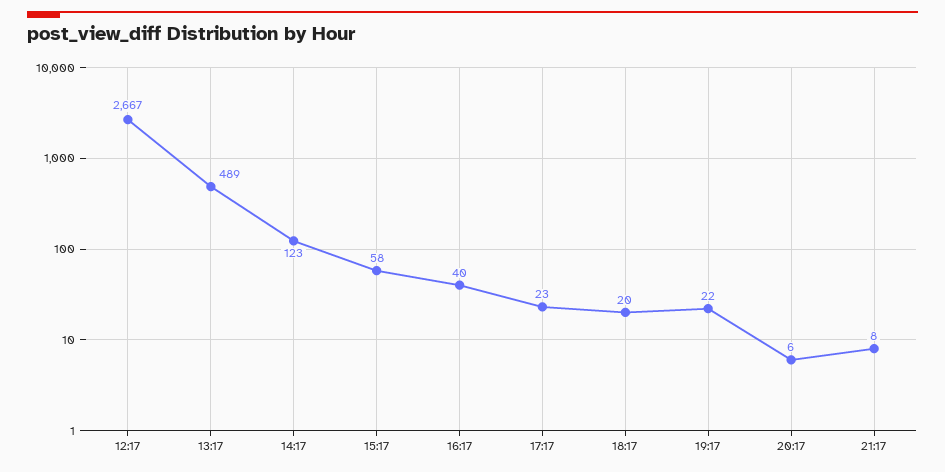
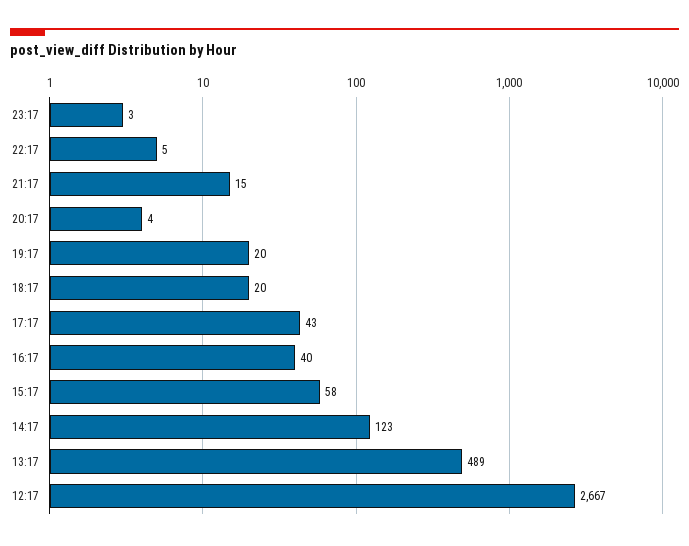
17:17: 23 -> 43
19:17: 22 -> 20
20:17: 6 -> 4
21:17: 8 -> 15
23:17: none -> 3
22:17: none -> 5

